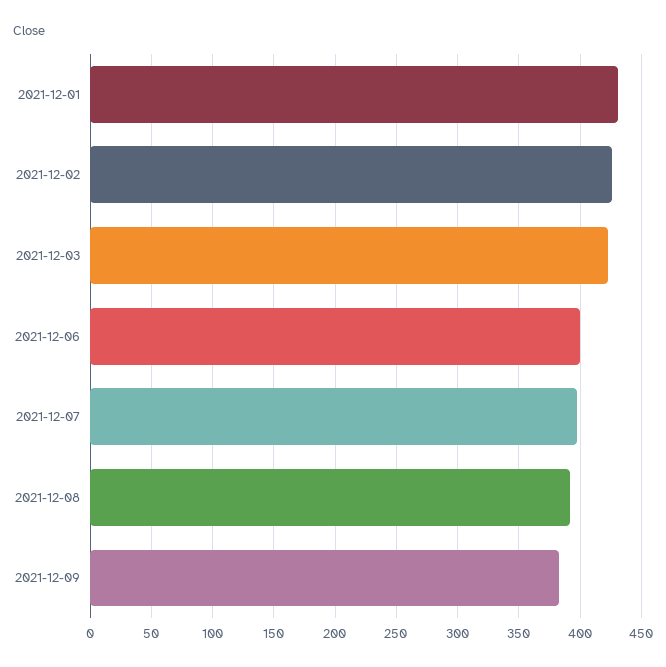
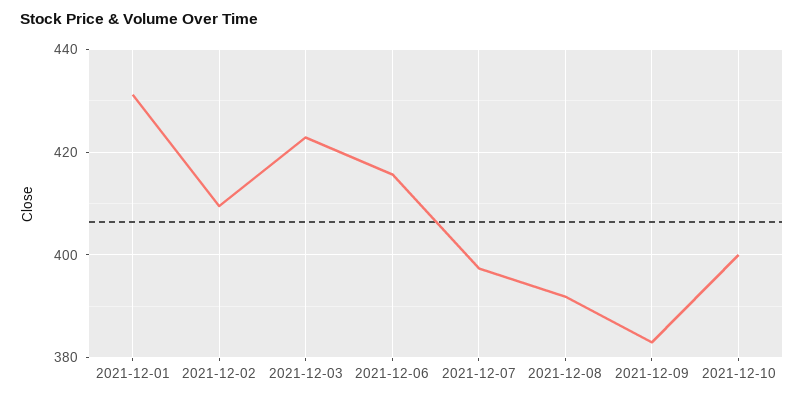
2021-12-02: 425 -> 410
2021-12-06: 400 -> 416
2021-12-10: none -> 400

